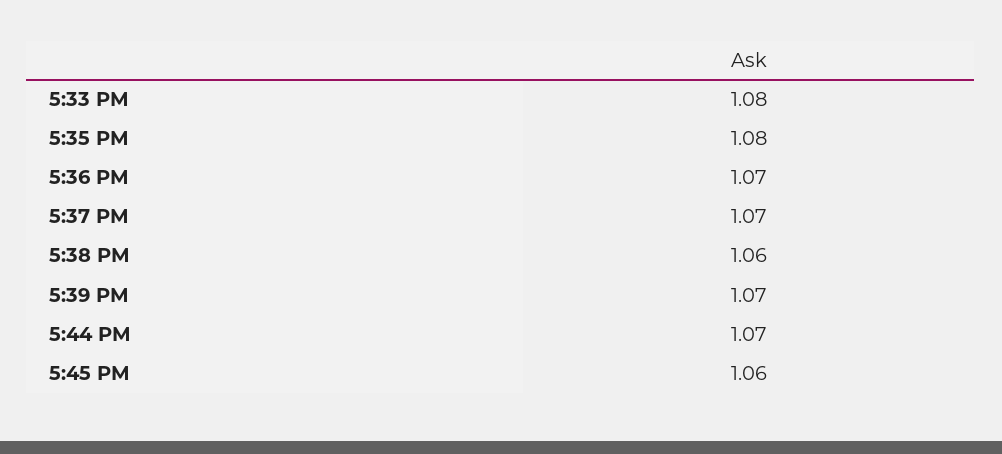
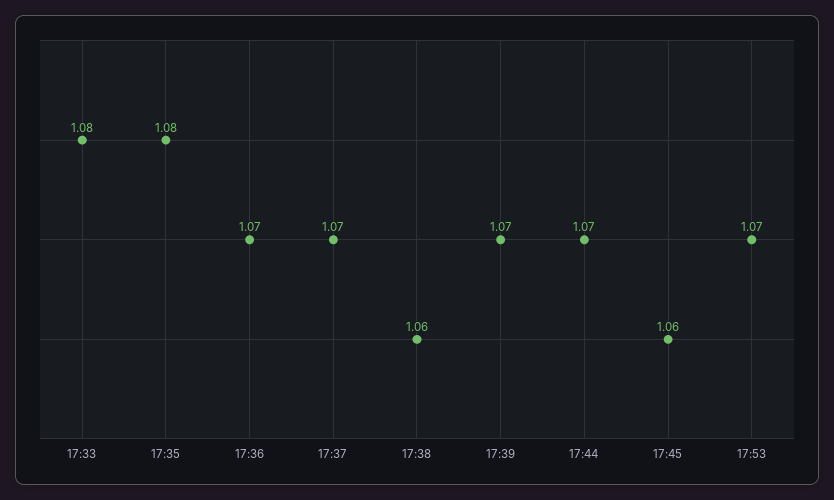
17:53: none -> 1.07

